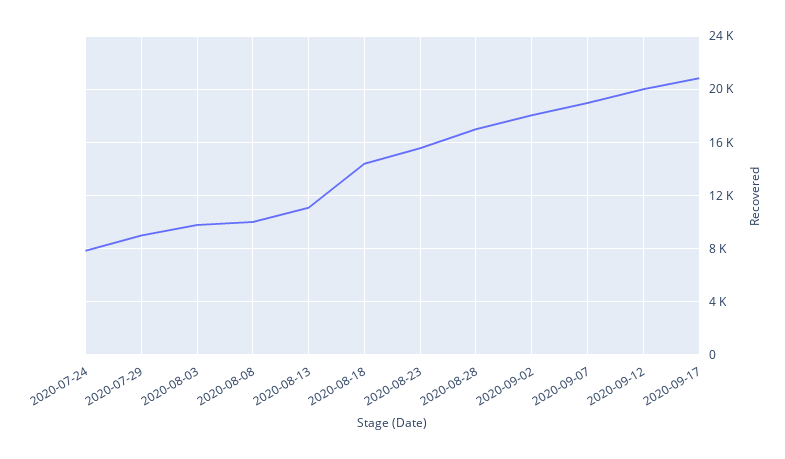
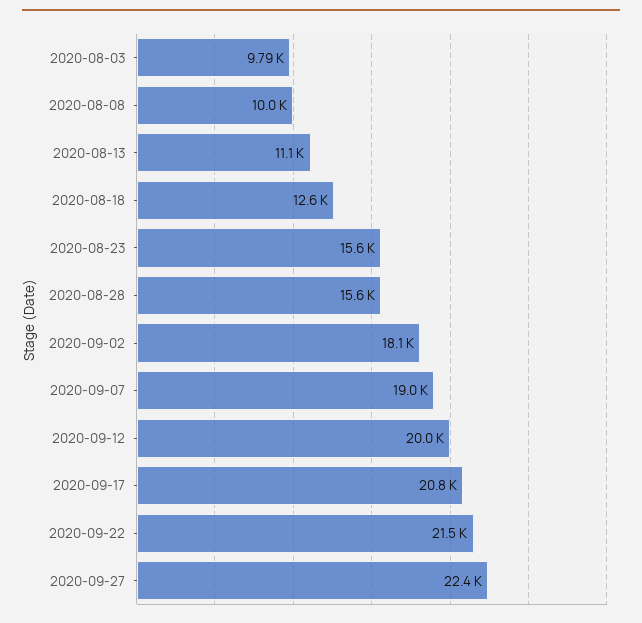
2020-07-24: 8000 -> none
2020-07-29: 9000 -> none
2020-08-18: 14500 -> 12600
2020-08-28: 17000 -> 15600
2020-09-22: none -> 21500
2020-09-27: none -> 22400

